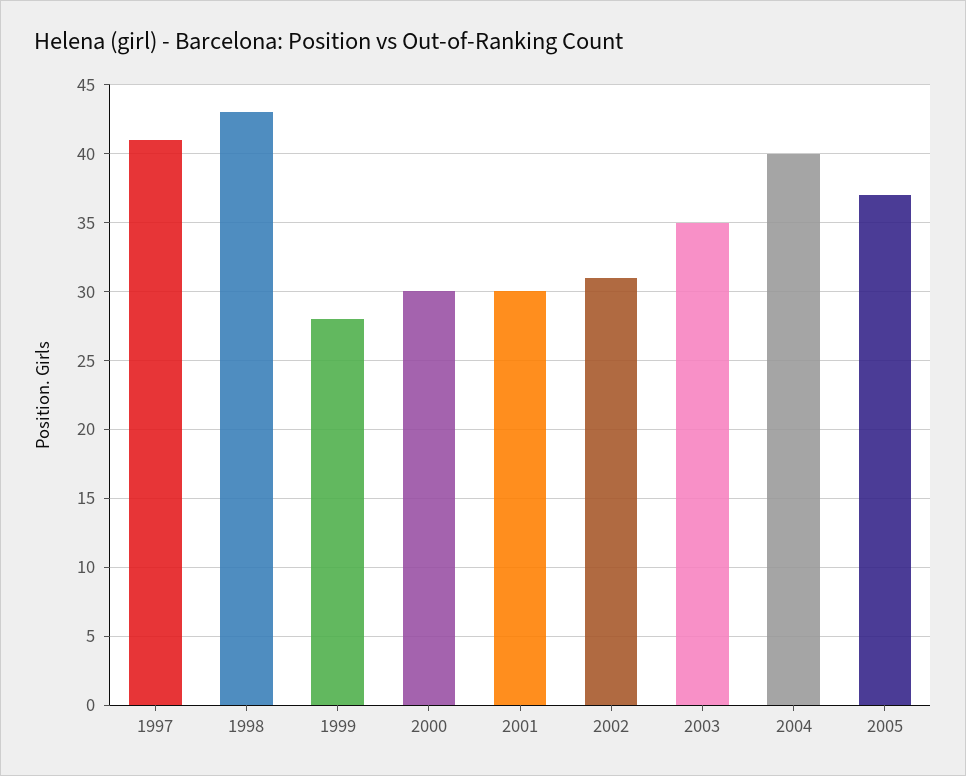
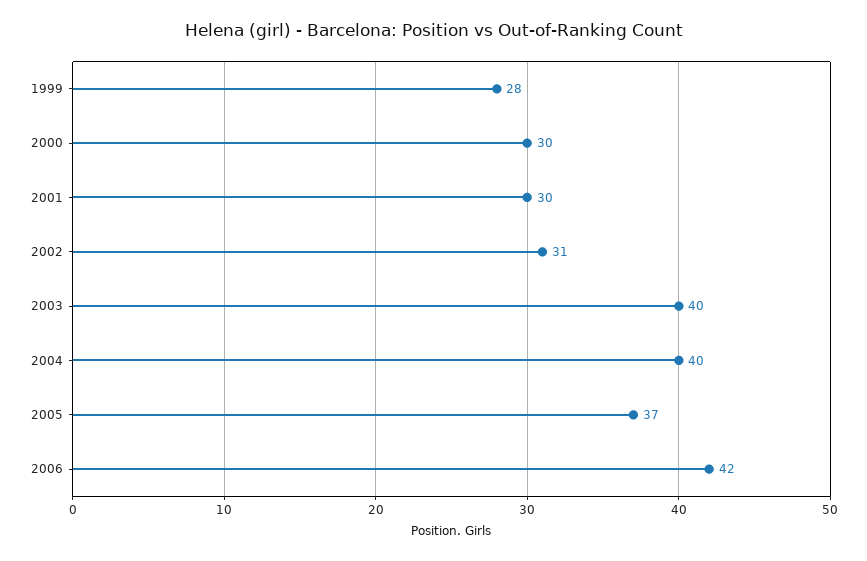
1997: 41 -> none
1998: 43 -> none
2003: 35 -> 40
2006: none -> 42

